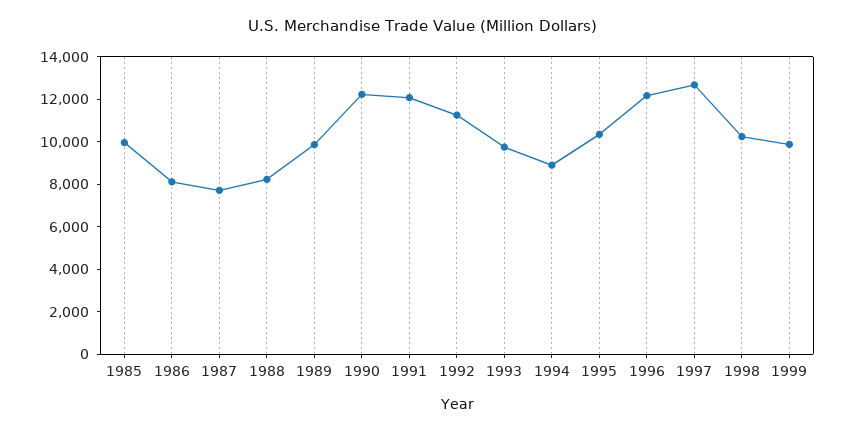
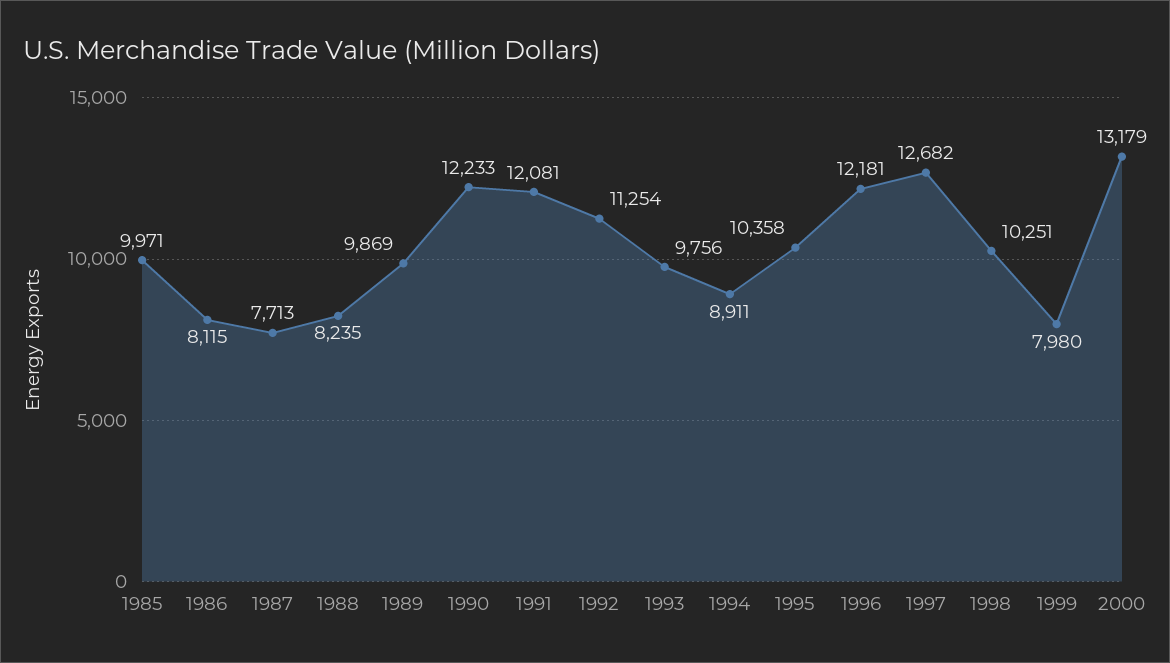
1999: 10000 -> 7980
2000: none -> 13179

